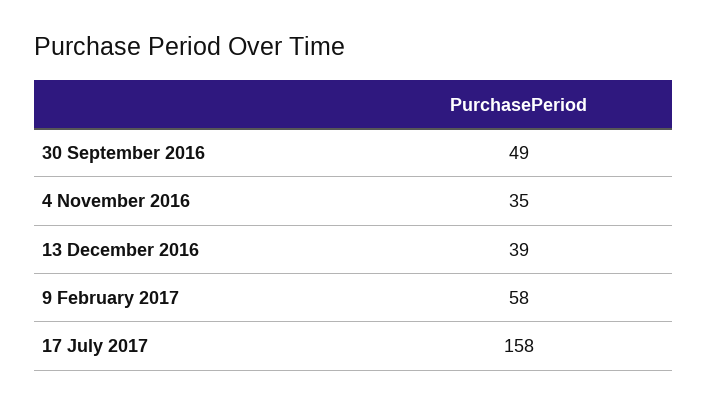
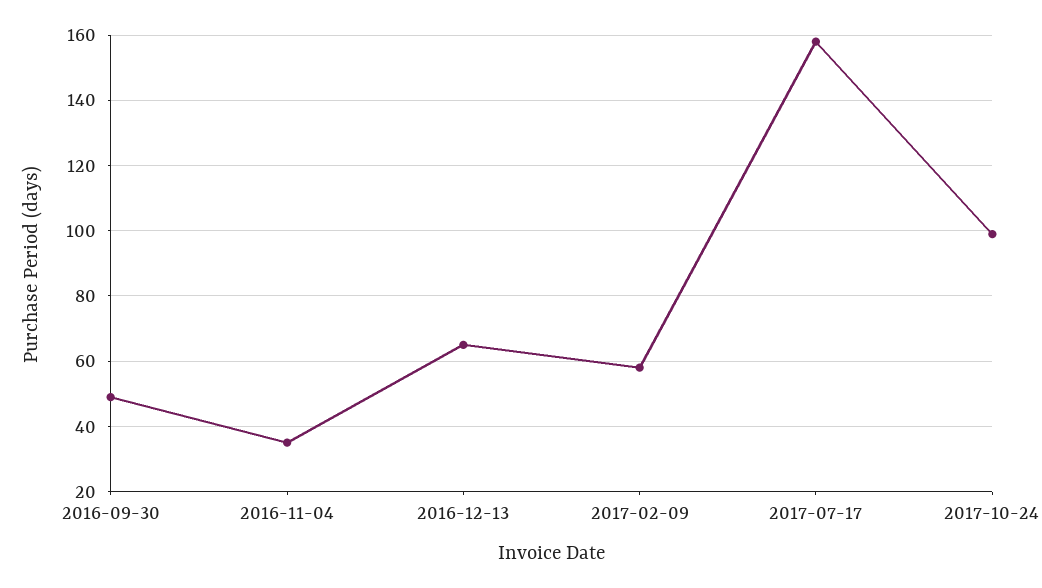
13 December 2016: 39 -> 65
2017-10-24: none -> 100

